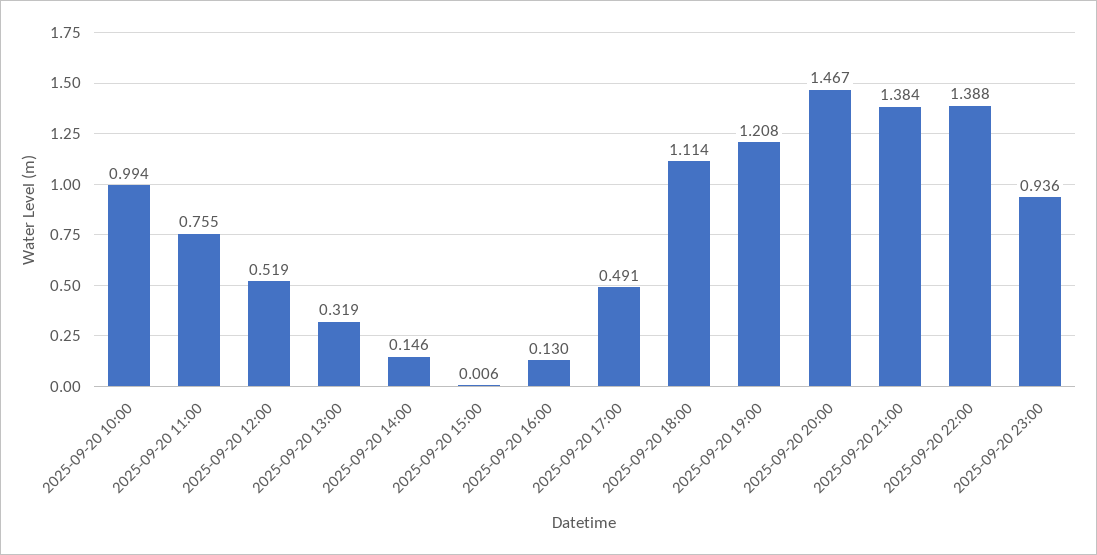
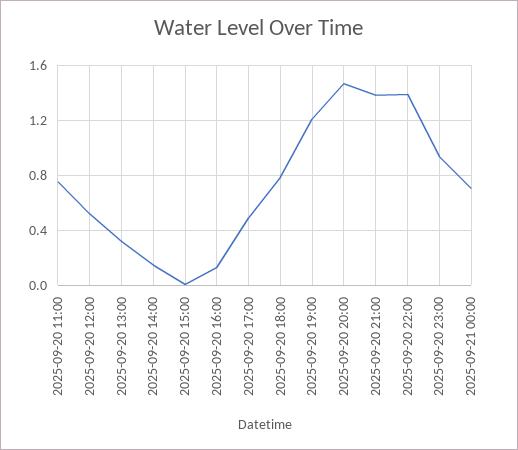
2025-09-20 10:00: 0.994 -> none
2025-09-20 18:00: 1.114 -> 0.8
2025-09-21 00:00: none -> 0.7

